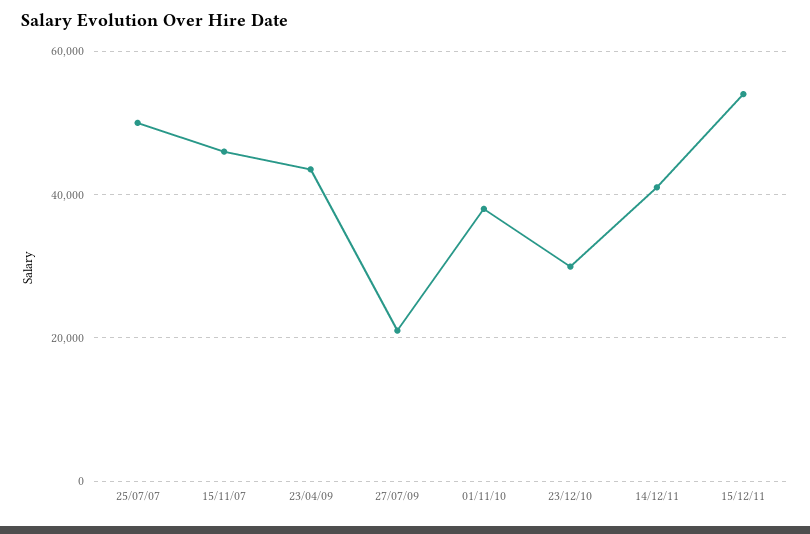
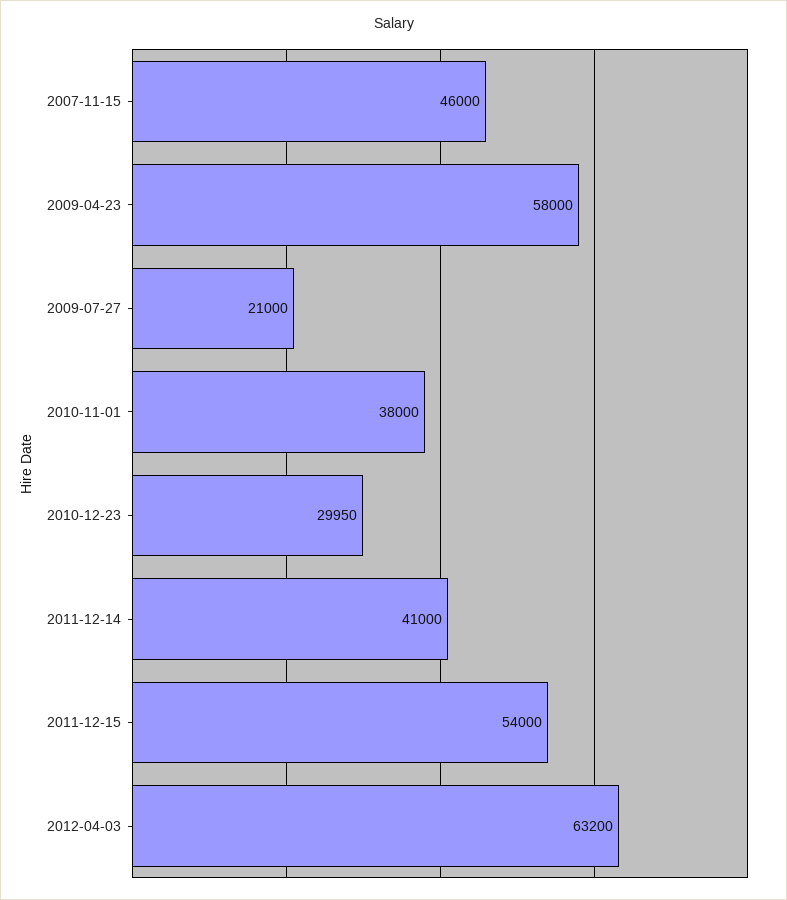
25/07/07: 50000 -> none
23/04/09: 44000 -> 58000
2012-04-03: none -> 63200

